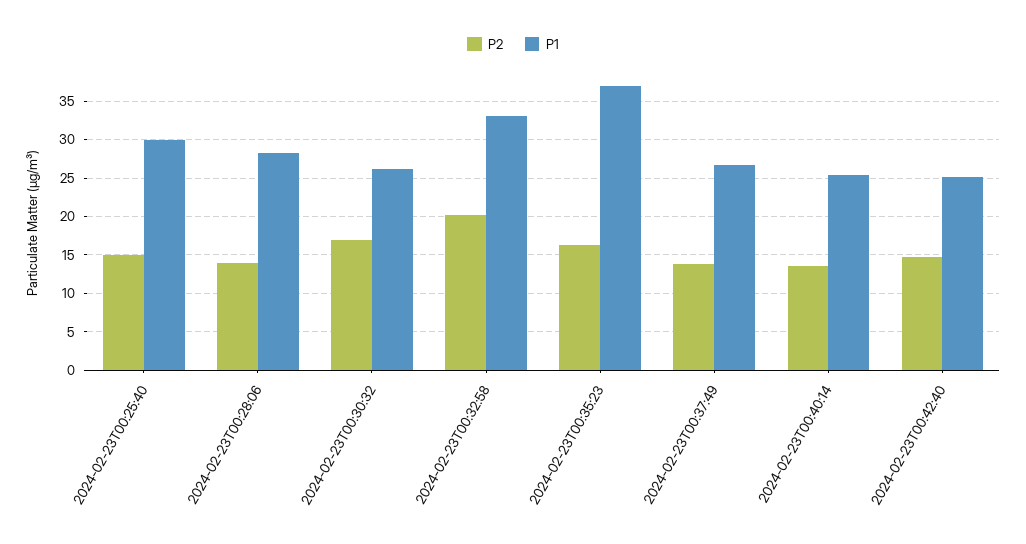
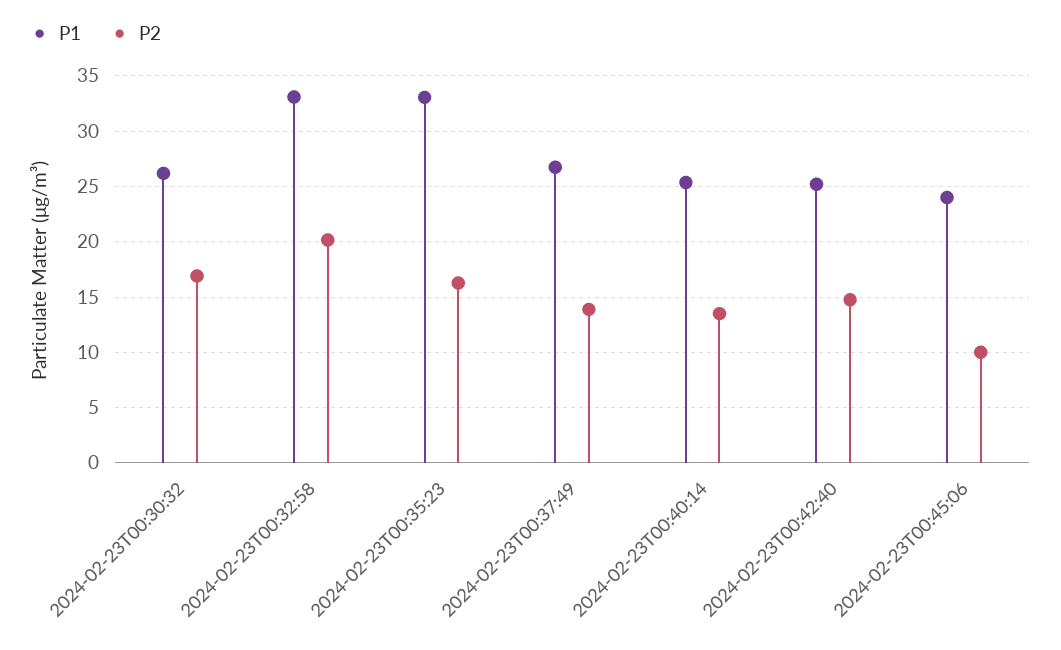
P2, 2024-02-23T00:25:40: 15 -> none
P1, 2024-02-23T00:25:40: 30 -> none
P2, 2024-02-23T00:28:06: 14 -> none
P1, 2024-02-23T00:28:06: 28 -> none
P1, 2024-02-23T00:35:23: 37 -> 33
P1, 2024-02-23T00:45:06: none -> 24
P2, 2024-02-23T00:45:06: none -> 10

